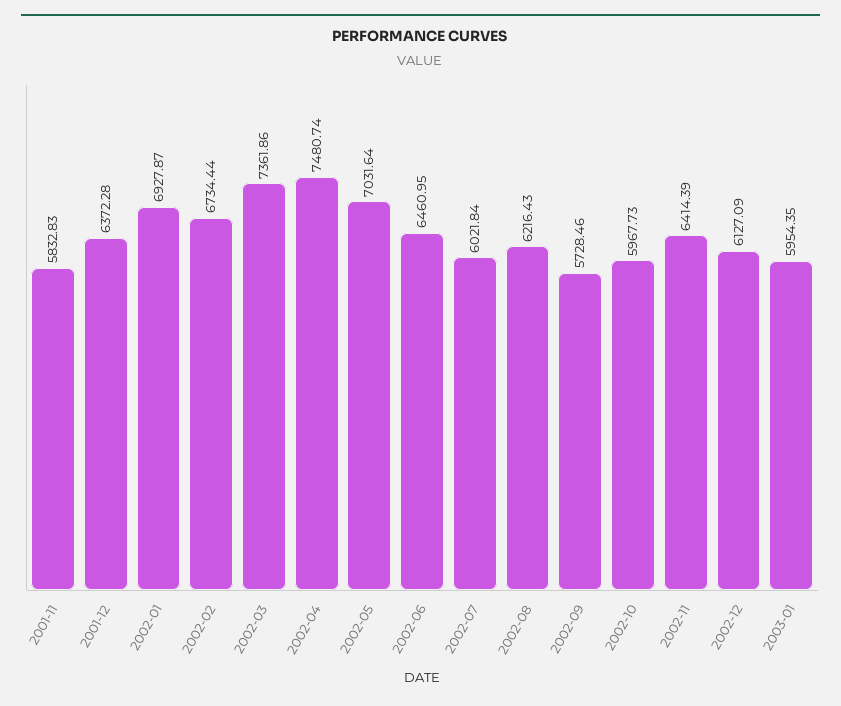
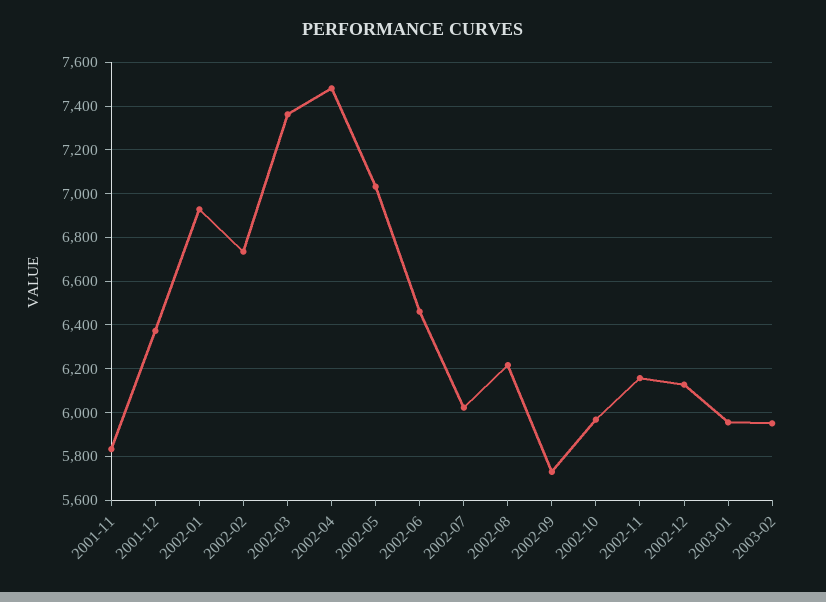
2002-11: 6414.39 -> 6150
2003-02: none -> 5950

